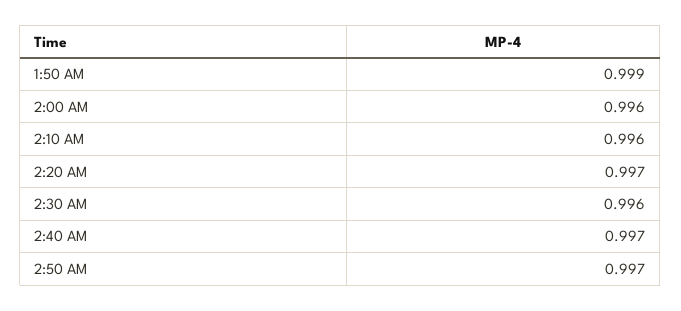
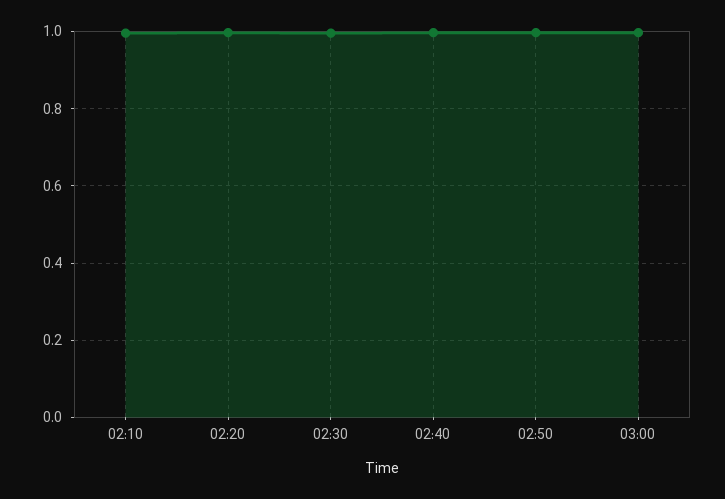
1:50 AM: 0.999 -> none
2:00 AM: 0.996 -> none
03:00: none -> 1

